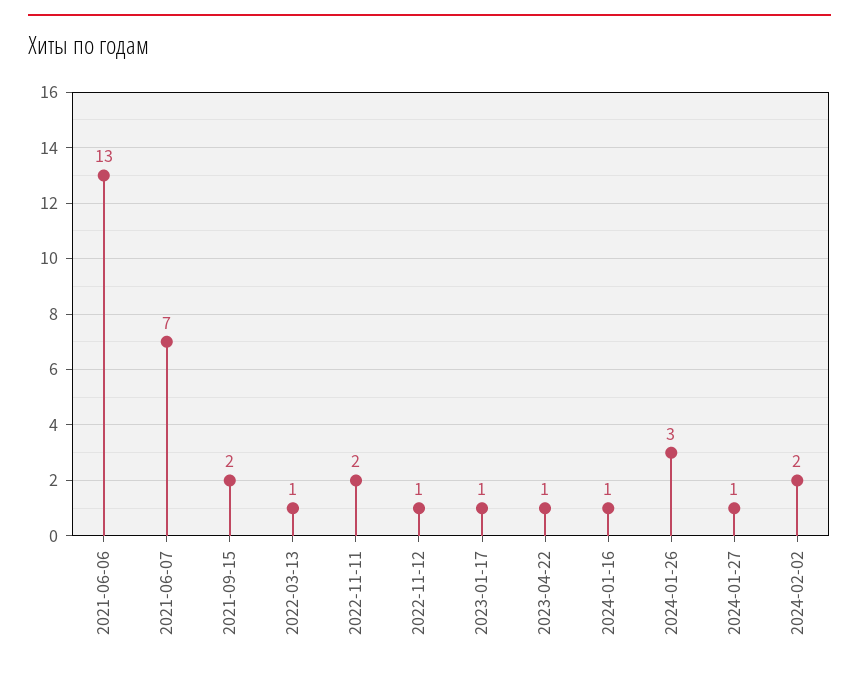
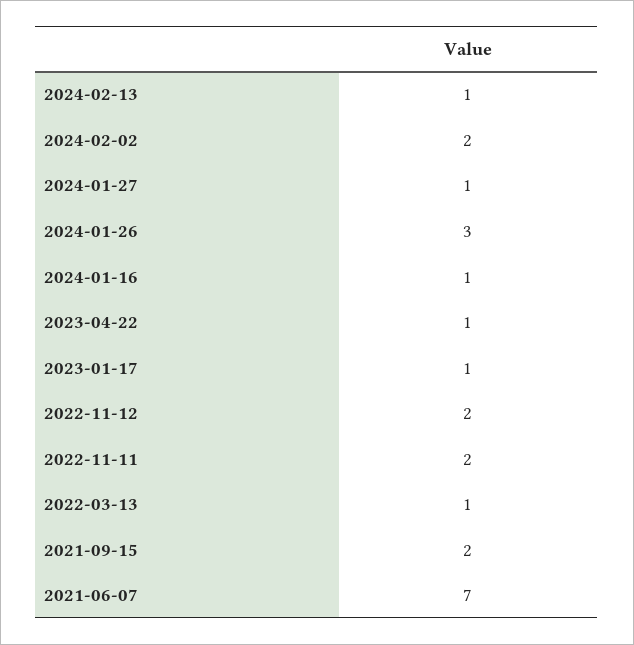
2021-06-06: 13 -> none
2022-11-12: 1 -> 2
2024-02-13: none -> 1

